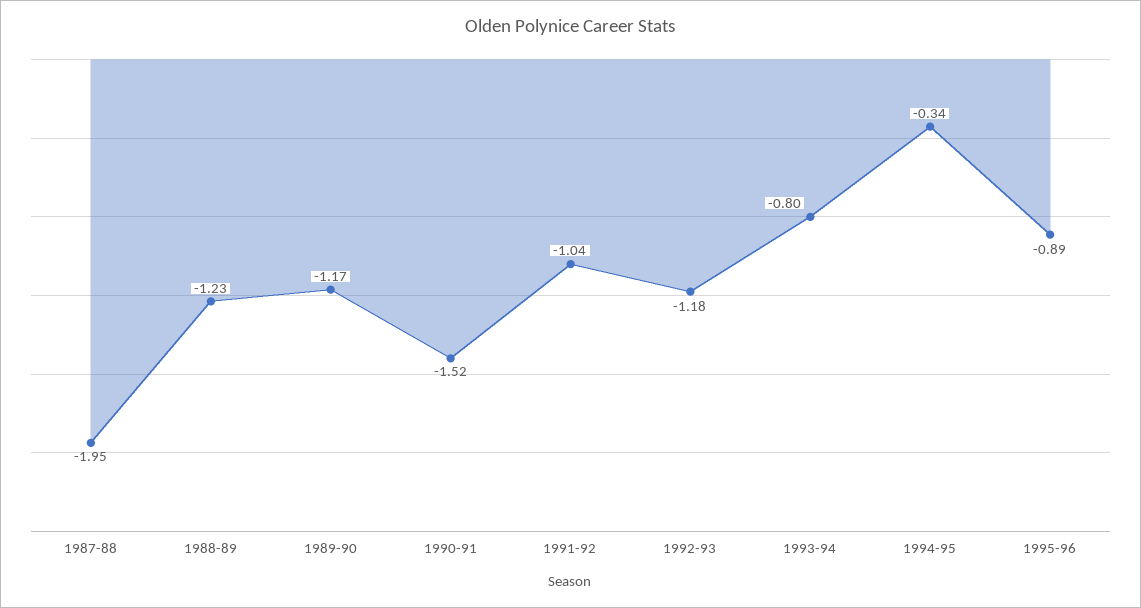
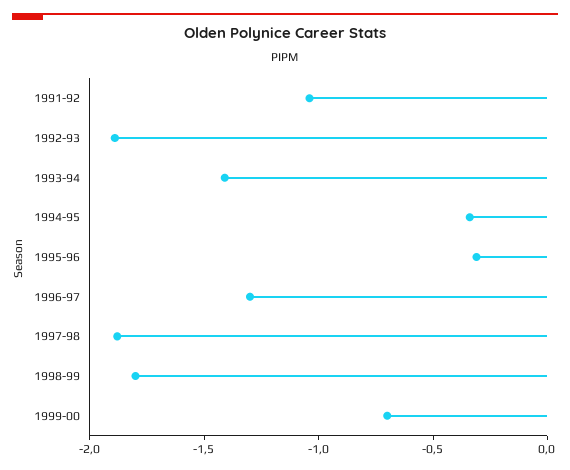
1987-88: -1.95 -> none
1988-89: -1.23 -> none
1989-90: -1.17 -> none
1990-91: -1.52 -> none
1992-93: -1.18 -> -1.9
1993-94: -0.8 -> -1.4
1995-96: -0.89 -> -0.3
1996-97: none -> -1.3
1997-98: none -> -1.9
1998-99: none -> -1.8
1999-00: none -> -0.7

